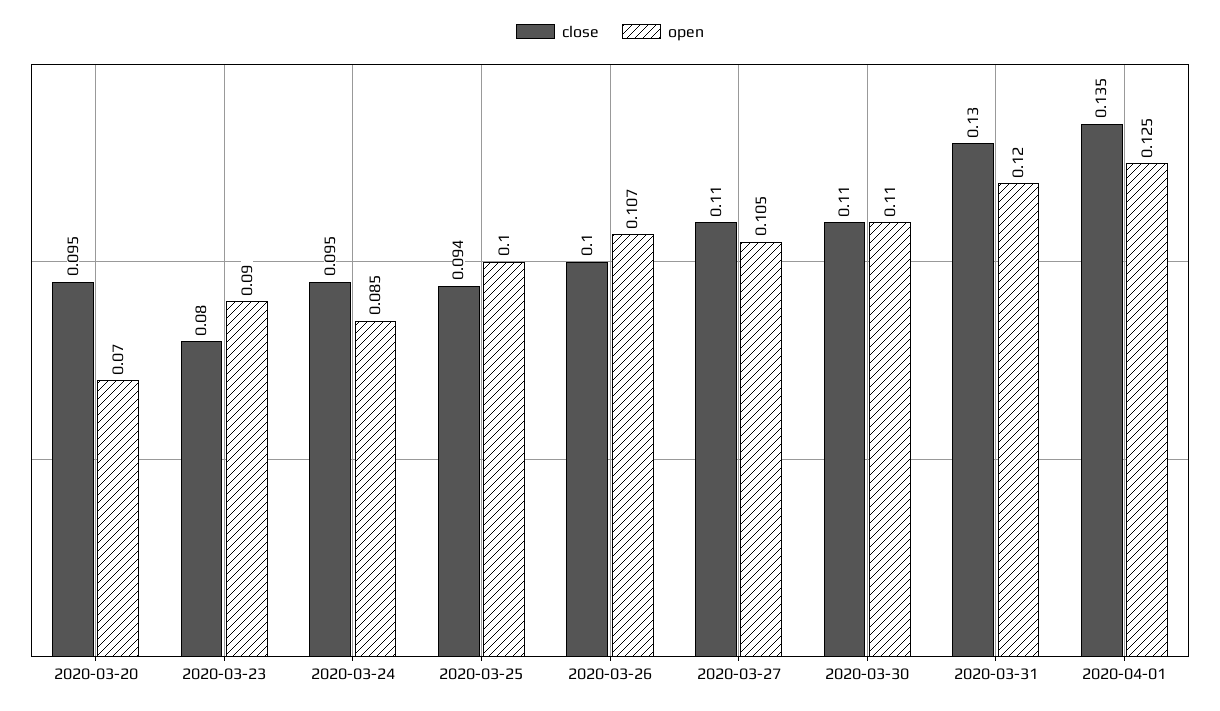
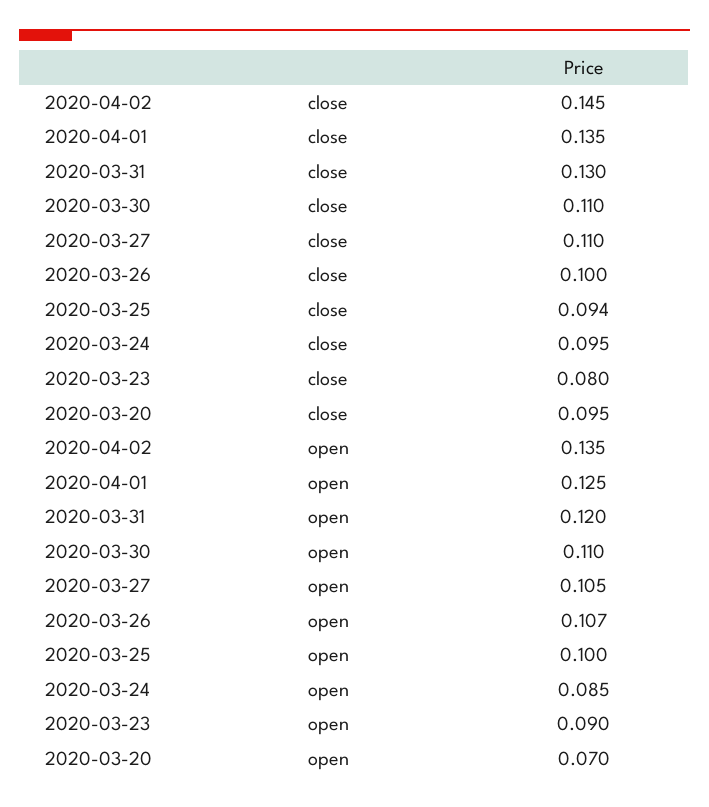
close, 2020-04-02: none -> 0.145
open, 2020-04-02: none -> 0.135

